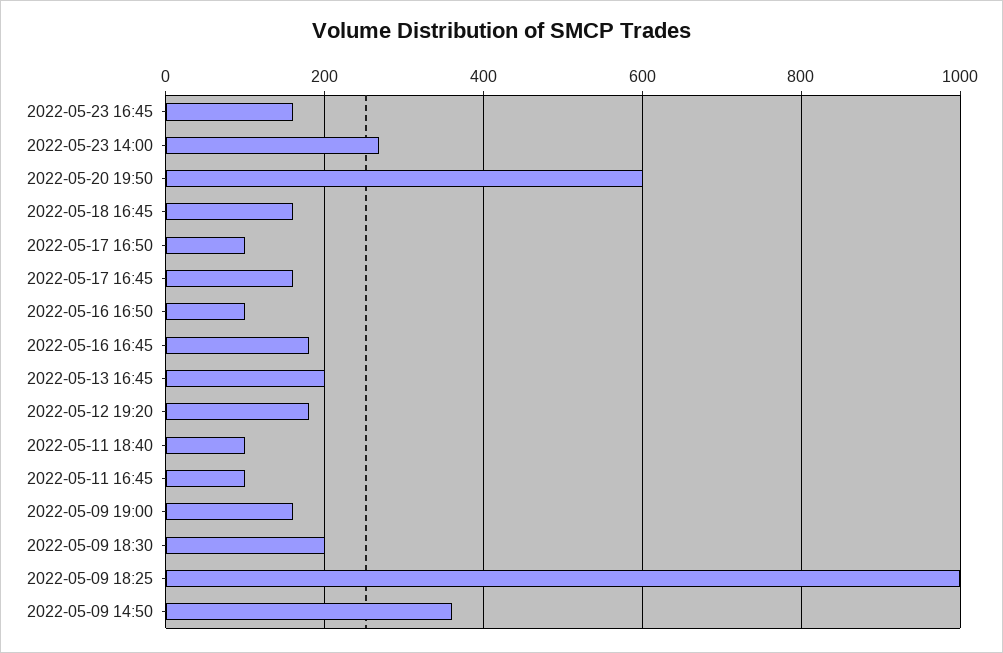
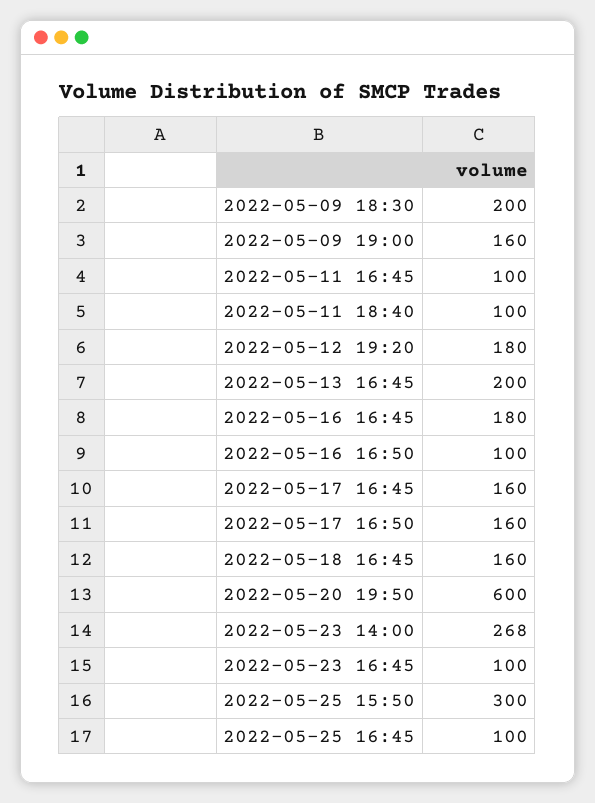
2022-05-23 16:45: 160 -> 100
2022-05-17 16:50: 100 -> 160
2022-05-09 18:25: 1000 -> none
2022-05-09 14:50: 360 -> none
2022-05-25 15:50: none -> 300
2022-05-25 16:45: none -> 100

